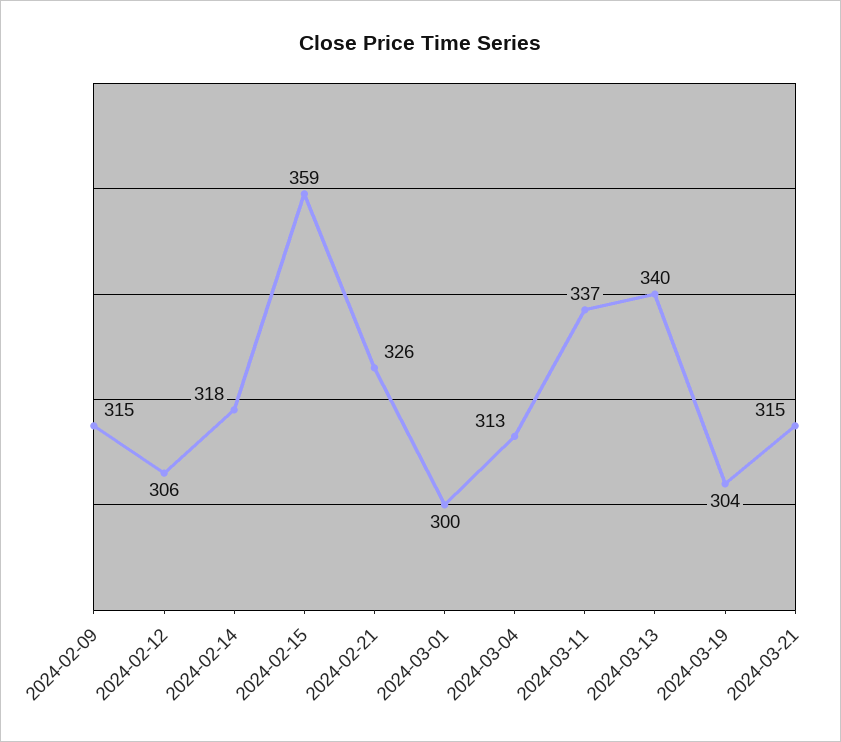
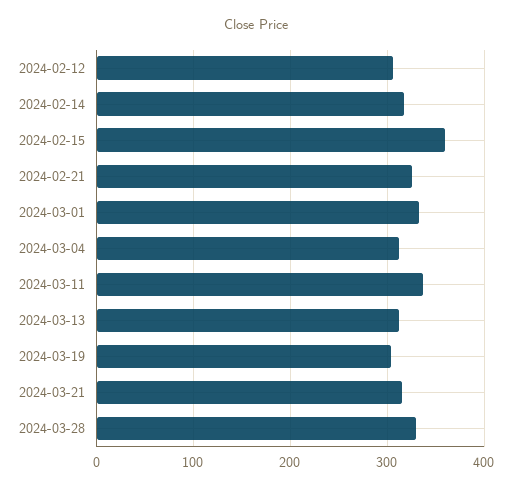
2024-02-09: 315 -> none
2024-03-01: 300 -> 330
2024-03-13: 340 -> 310
2024-03-28: none -> 330

